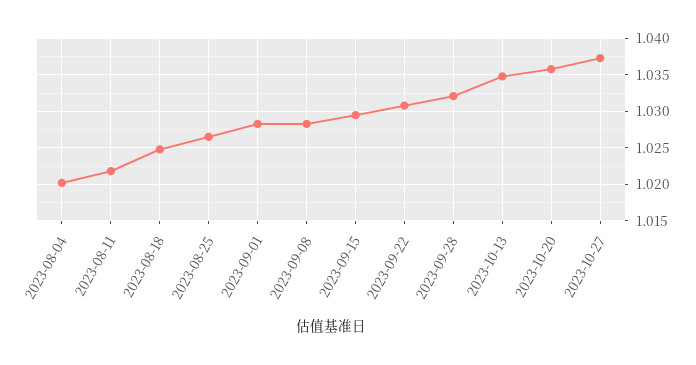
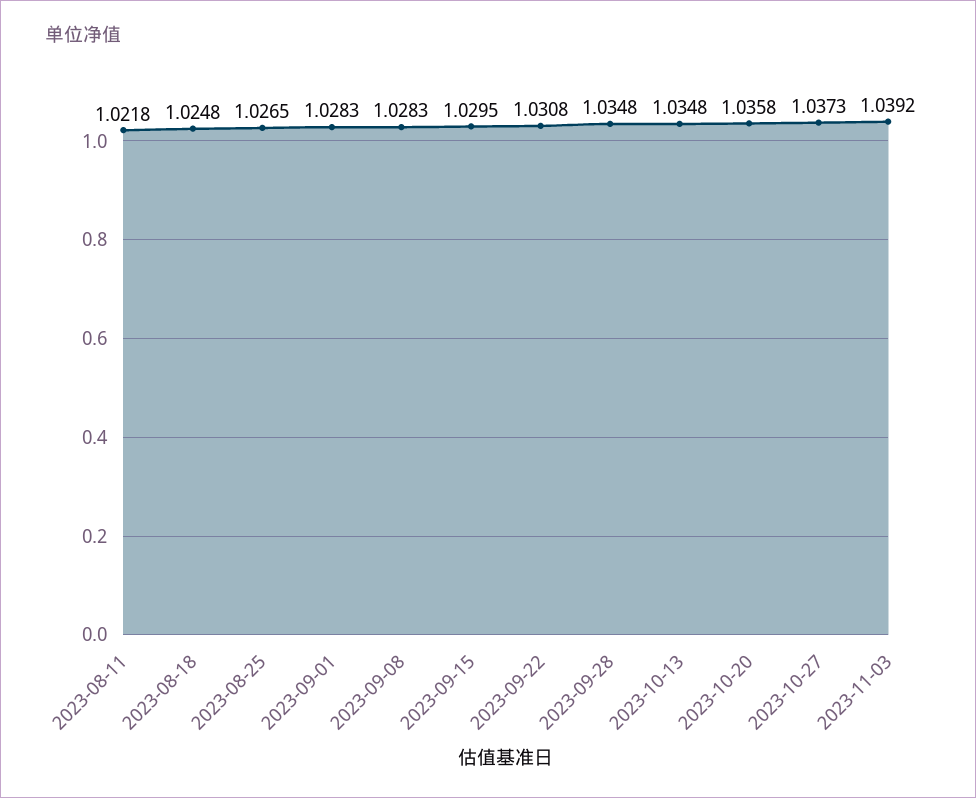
2023-08-04: 1.02 -> none
2023-09-28: 1.032 -> 1.0348
2023-11-03: none -> 1.0392

